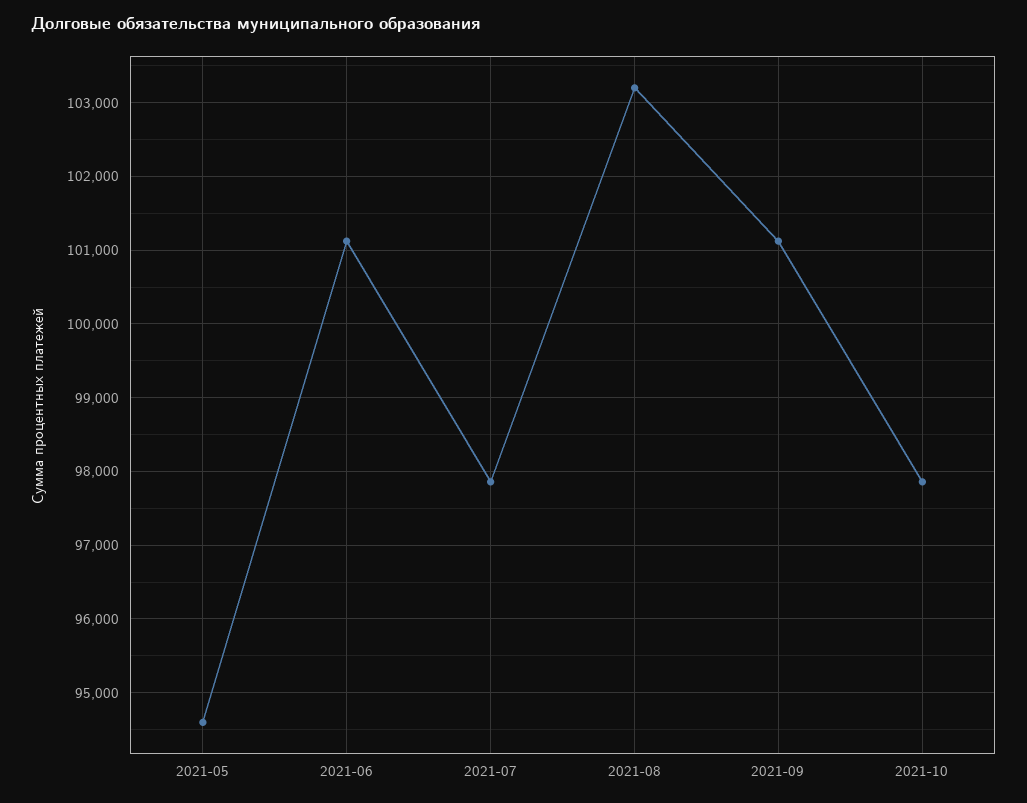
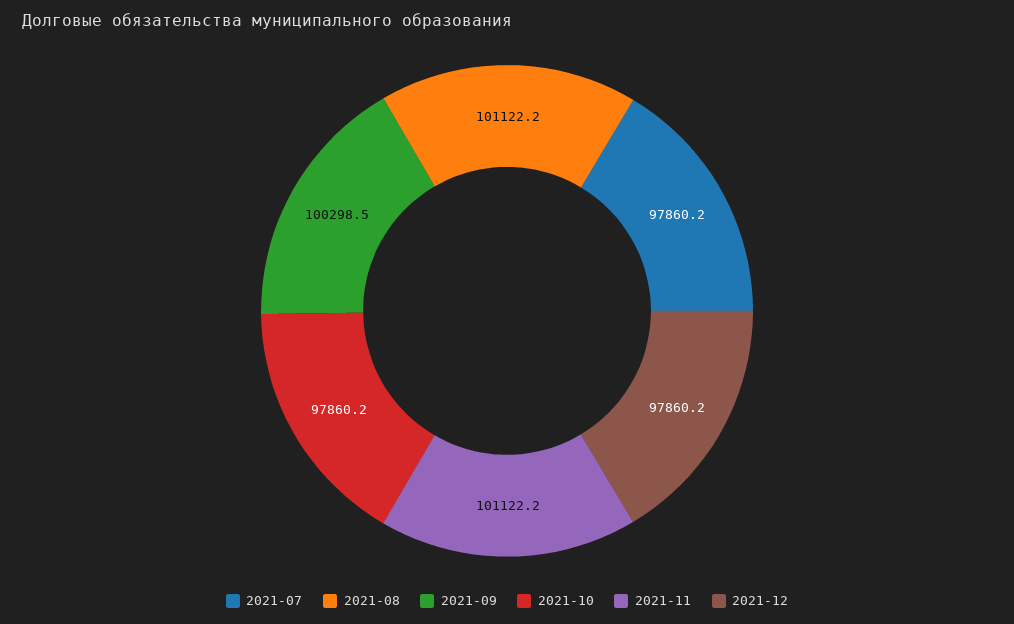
2021-05: 94600 -> none
2021-06: 101100 -> none
2021-08: 103200 -> 101122.2
2021-09: 101100 -> 100298.5
2021-11: none -> 101122.2
2021-12: none -> 97860.2

